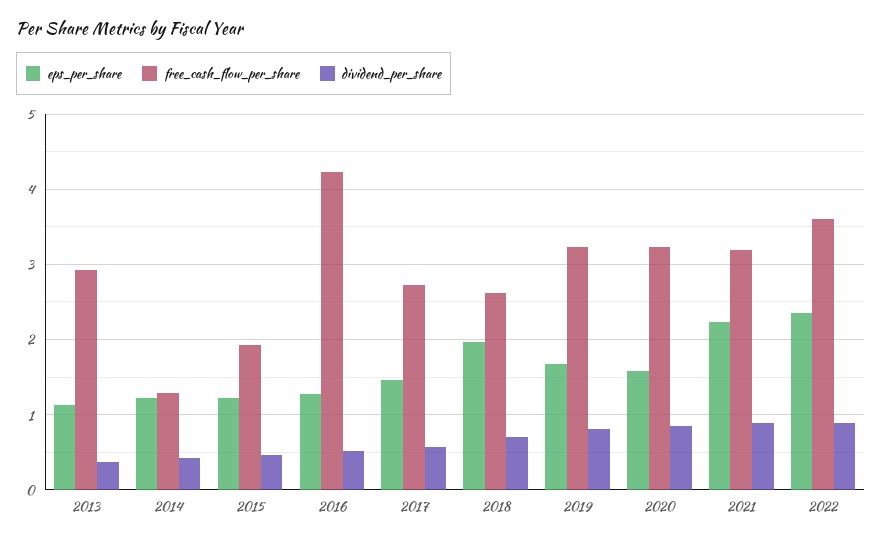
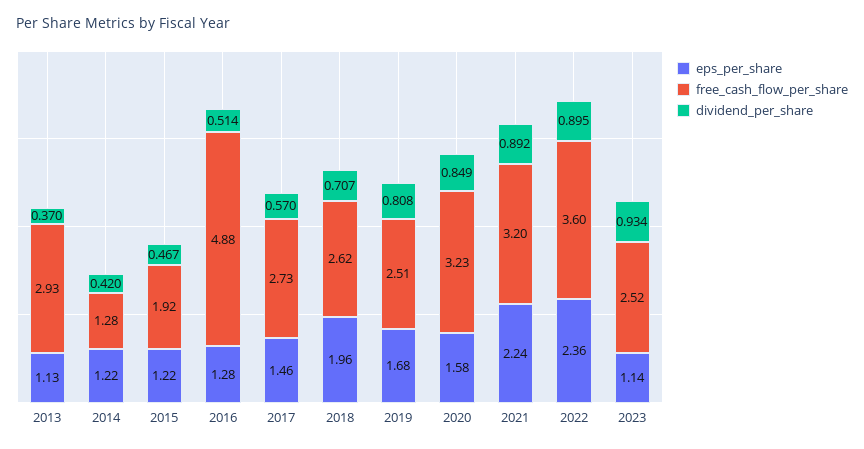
free_cash_flow_per_share, 2016: 4.2 -> 4.88
free_cash_flow_per_share, 2019: 3.2 -> 2.51
eps_per_share, 2023: none -> 1.14
free_cash_flow_per_share, 2023: none -> 2.52
dividend_per_share, 2023: none -> 0.934

